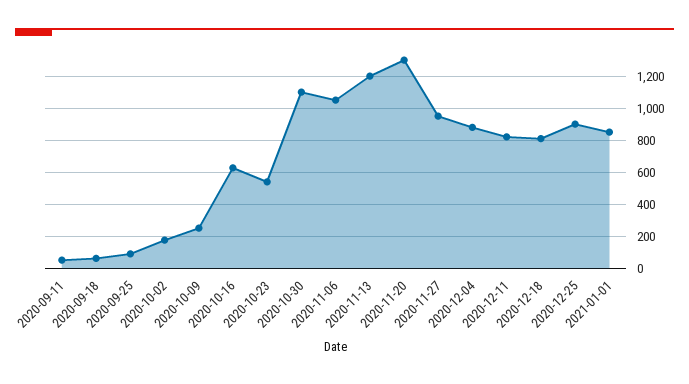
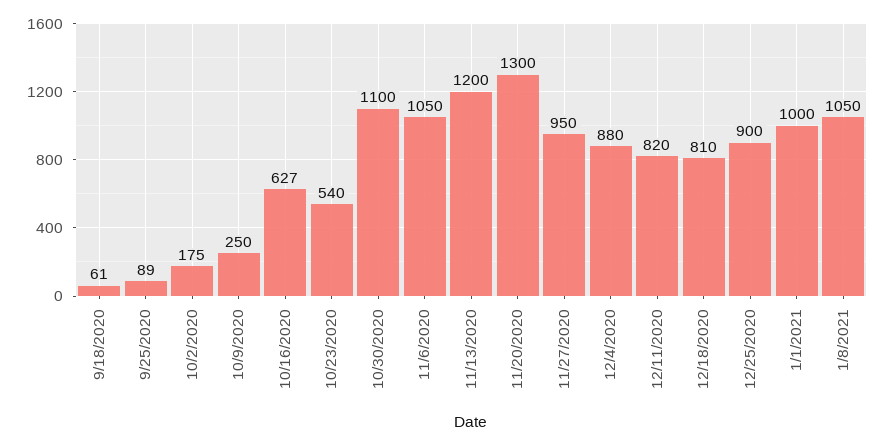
2020-09-11: 50 -> none
2021-01-01: 850 -> 1000
1/8/2021: none -> 1050

